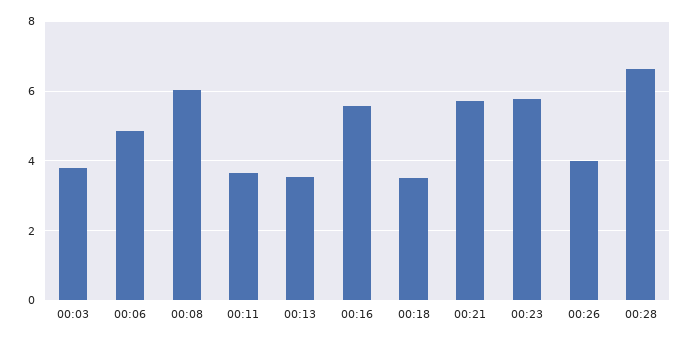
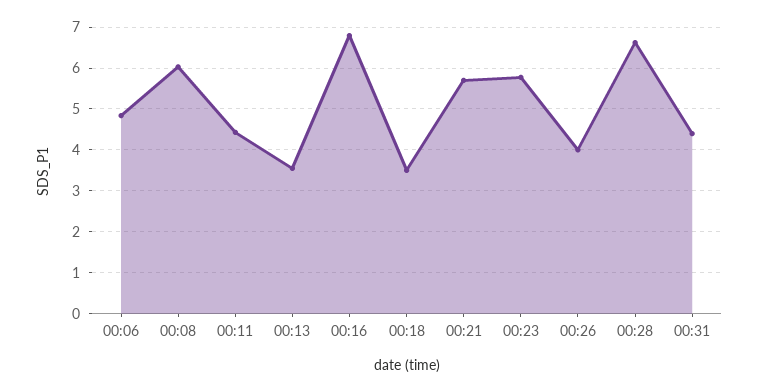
00:03: 3.8 -> none
00:11: 3.6 -> 4.4
00:16: 5.6 -> 6.8
00:31: none -> 4.4

